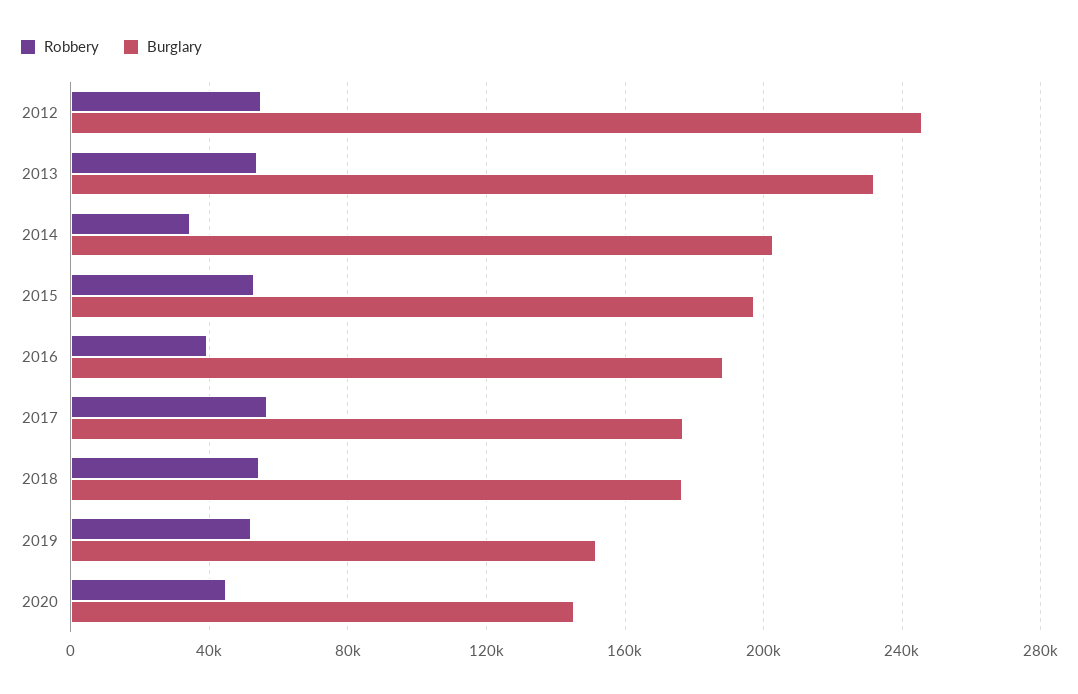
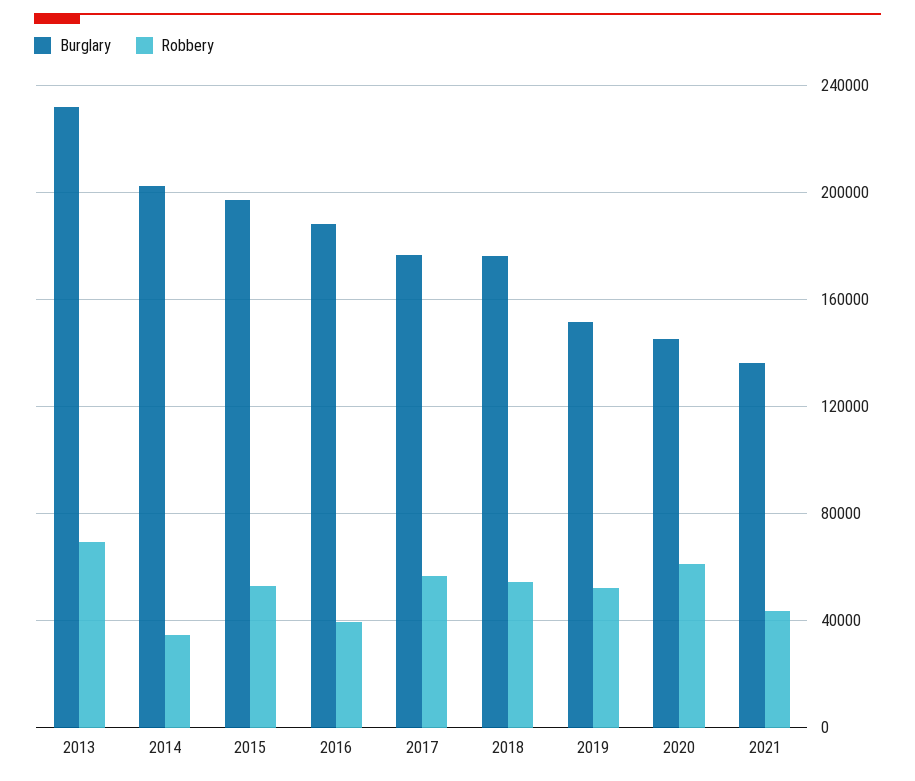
Robbery, 2012: 55000 -> none
Burglary, 2012: 245000 -> none
Robbery, 2013: 55000 -> 70000
Robbery, 2020: 45000 -> 60000
Burglary, 2021: none -> 135000
Robbery, 2021: none -> 45000

